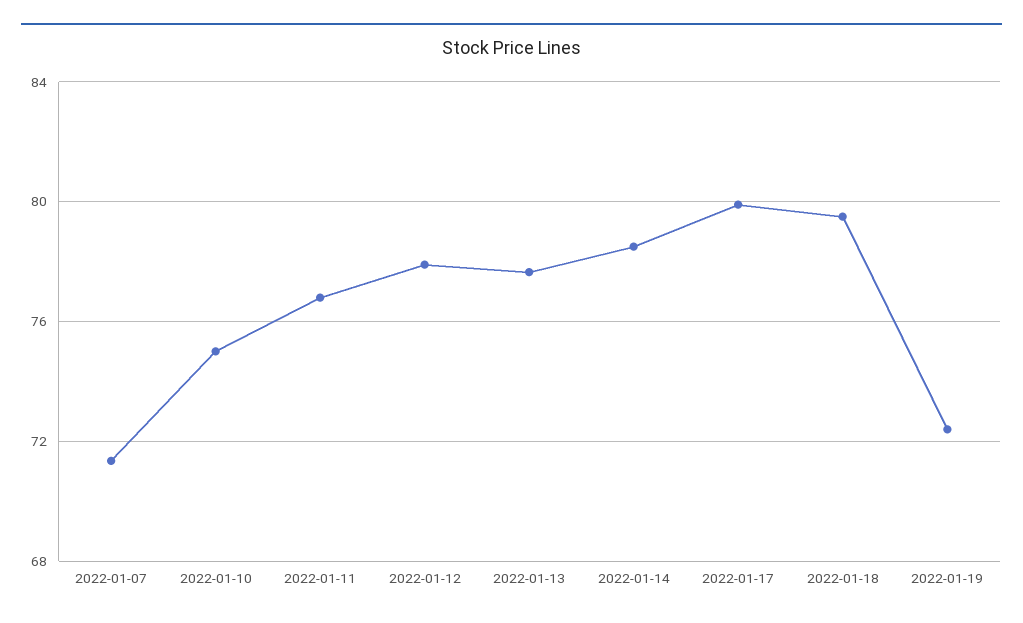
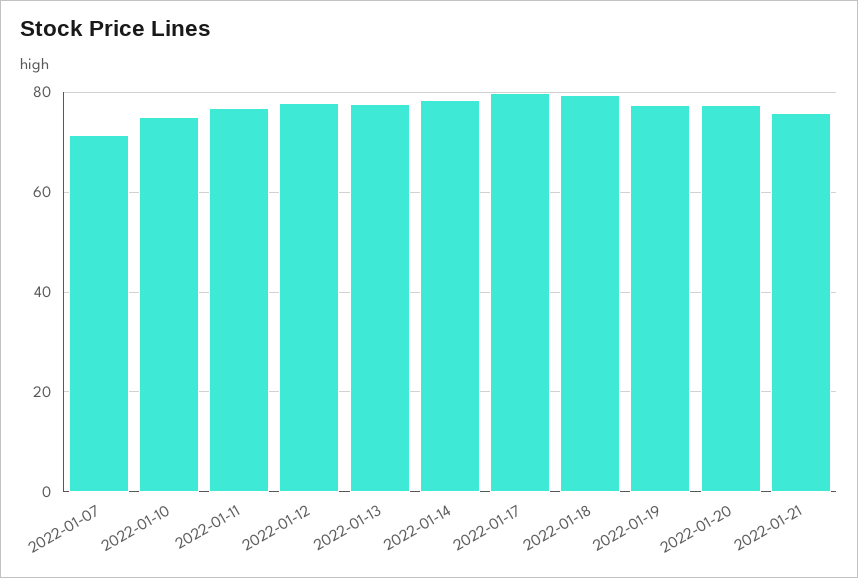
2022-01-19: 72.5 -> 78
2022-01-20: none -> 78
2022-01-21: none -> 76

